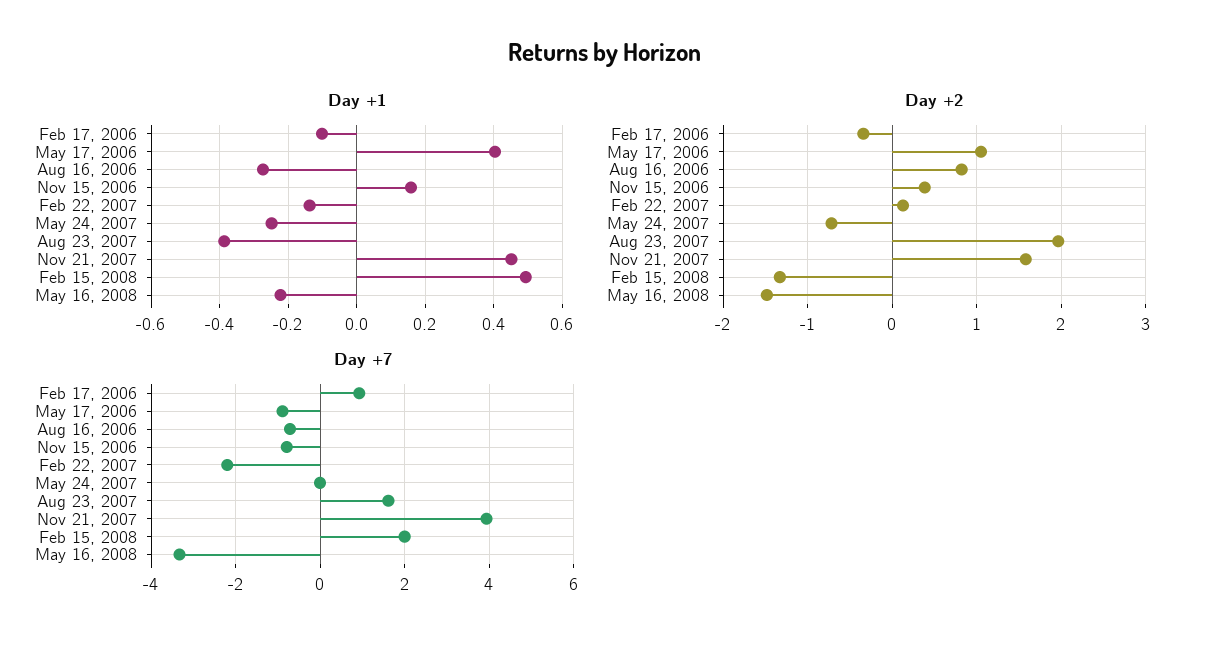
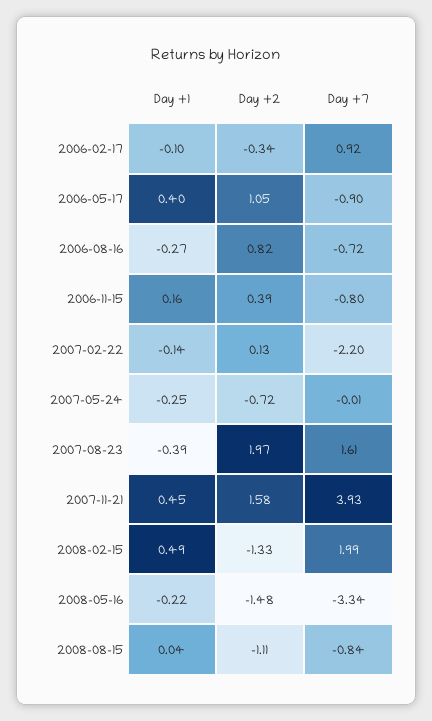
Day +1, 2008-08-15: none -> 0.04
Day +2, 2008-08-15: none -> -1.11
Day +7, 2008-08-15: none -> -0.84

